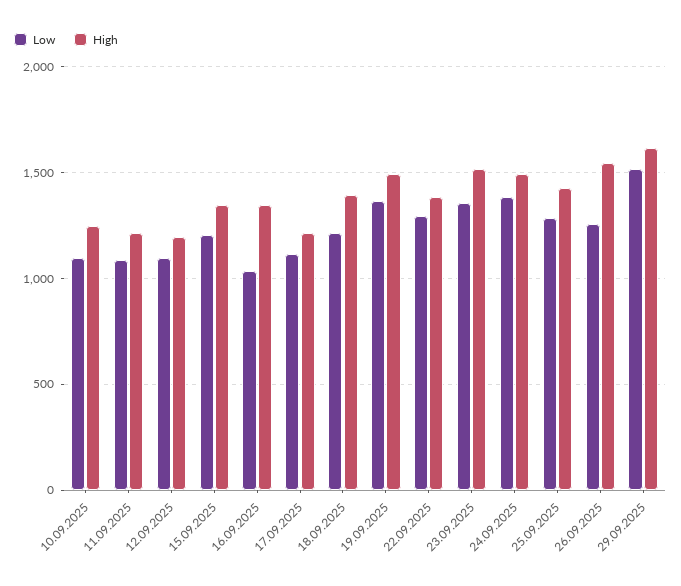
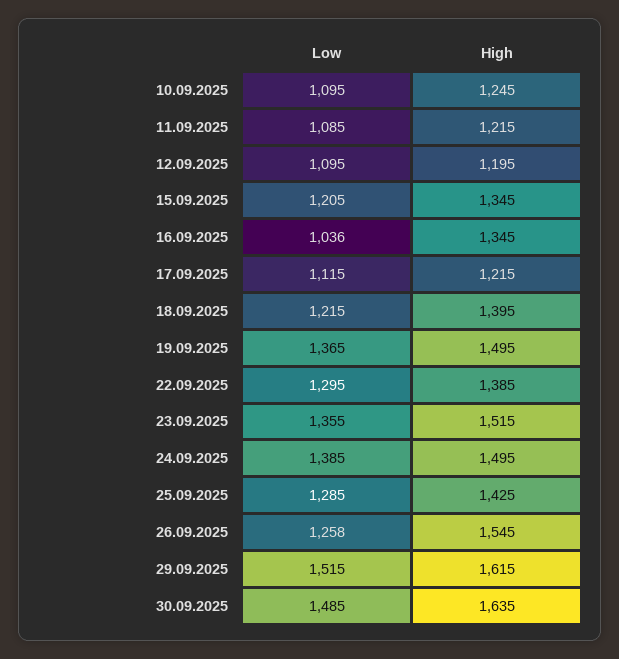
Low, 30.09.2025: none -> 1485
High, 30.09.2025: none -> 1635

